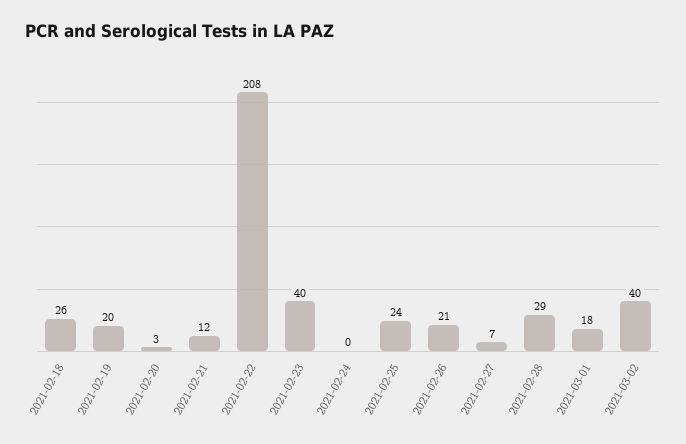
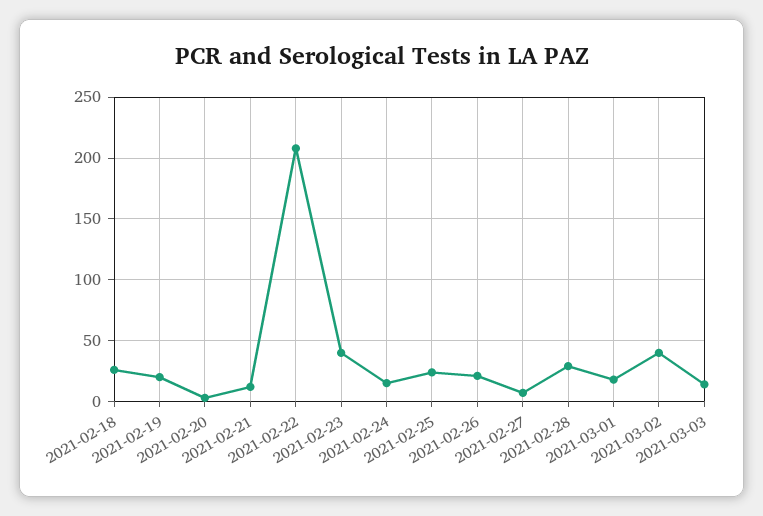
2021-02-24: 0 -> 15
2021-03-03: none -> 15

